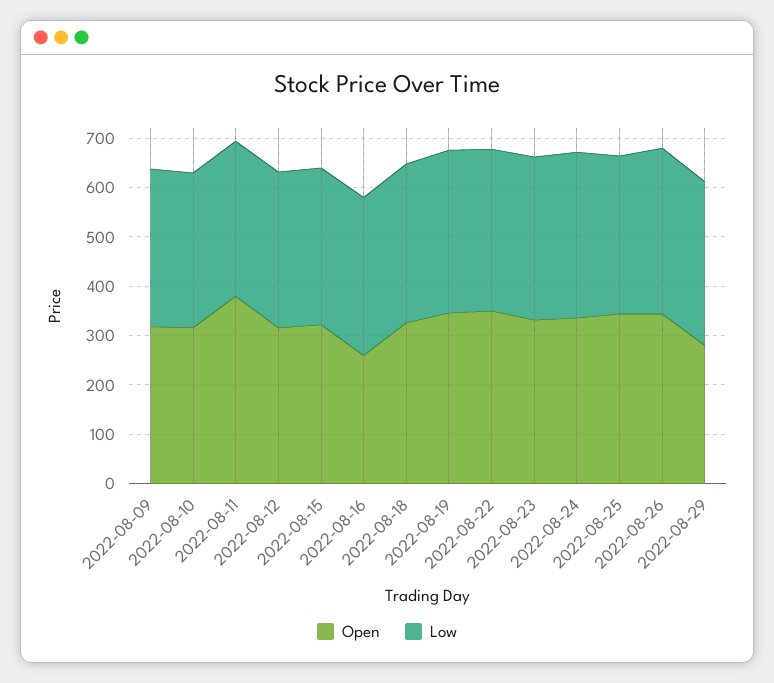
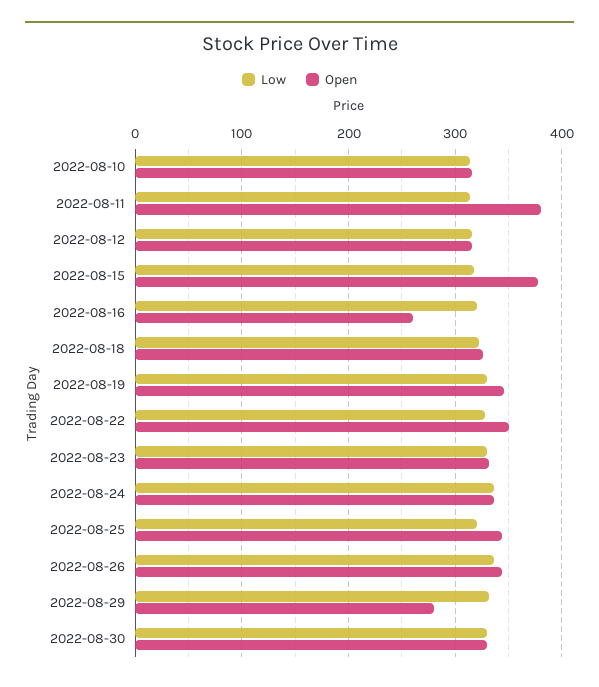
Open, 2022-08-09: 320 -> none
Low, 2022-08-09: 320 -> none
Open, 2022-08-15: 320 -> 380
Low, 2022-08-30: none -> 330
Open, 2022-08-30: none -> 330

